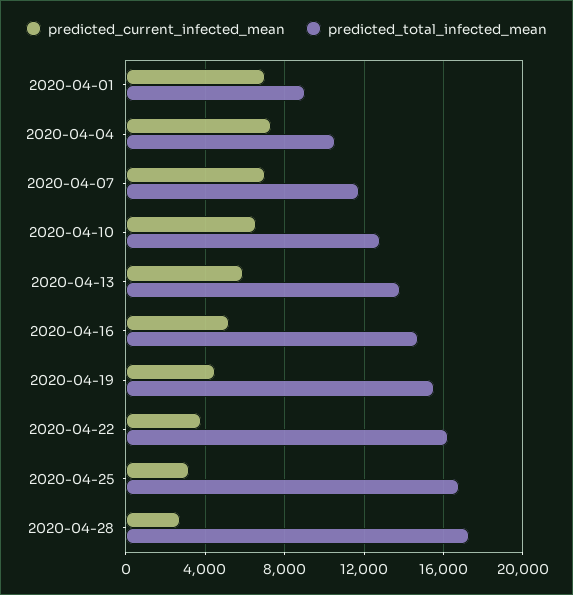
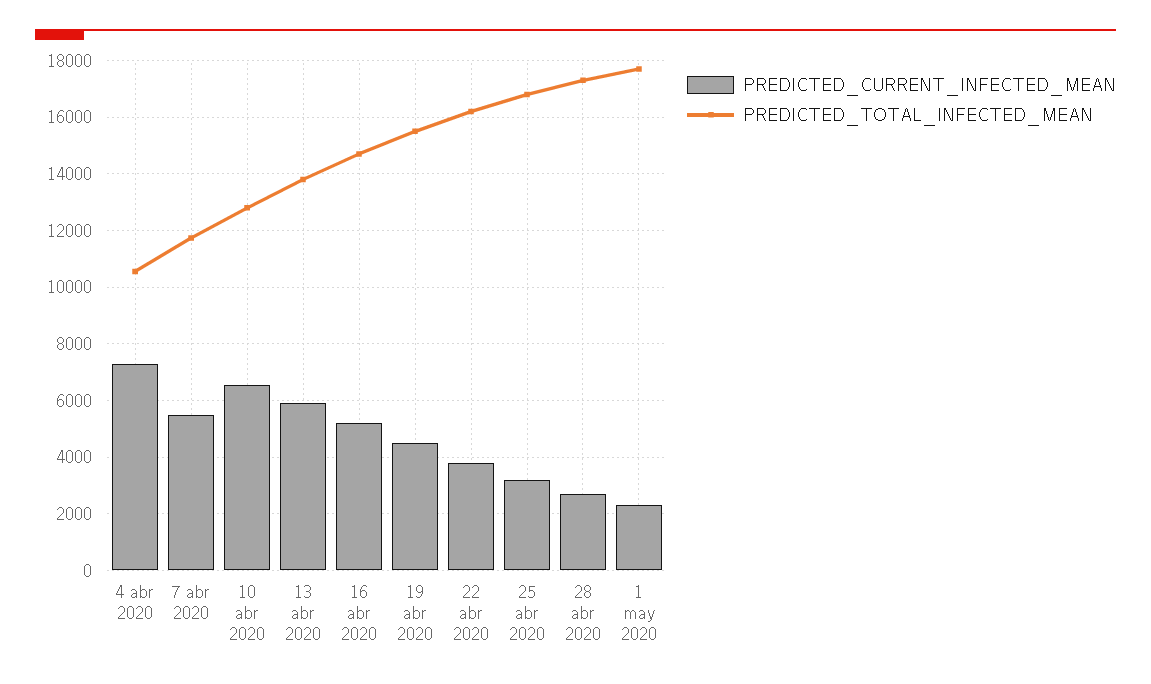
predicted_current_infected_mean, 2020-04-01: 7000 -> none
predicted_total_infected_mean, 2020-04-01: 9000 -> none
predicted_current_infected_mean, 2020-04-07: 7000 -> 5500
predicted_current_infected_mean, 1 may 2020: none -> 2250
predicted_total_infected_mean, 1 may 2020: none -> 17750

